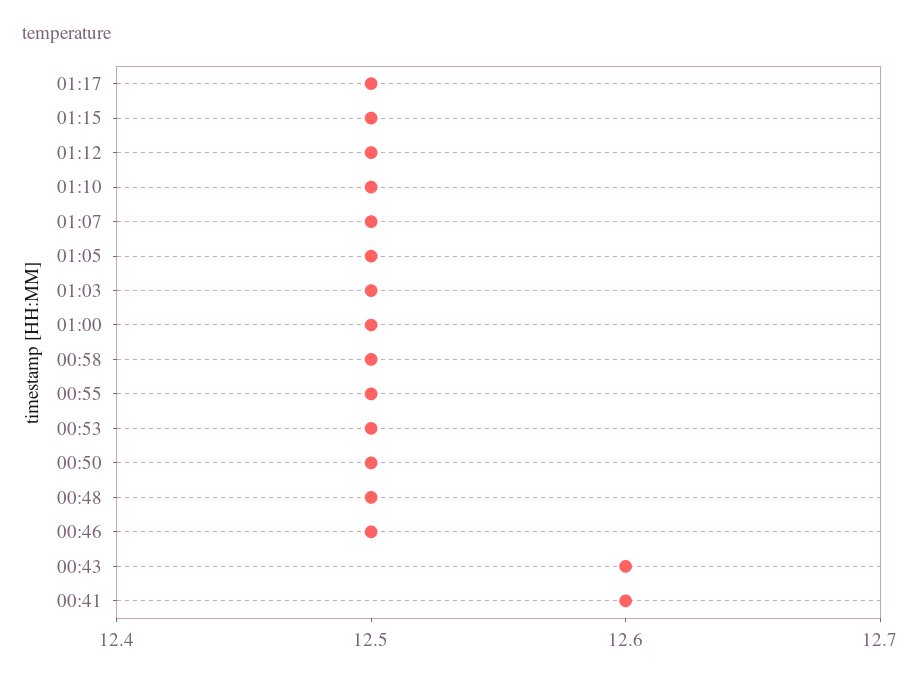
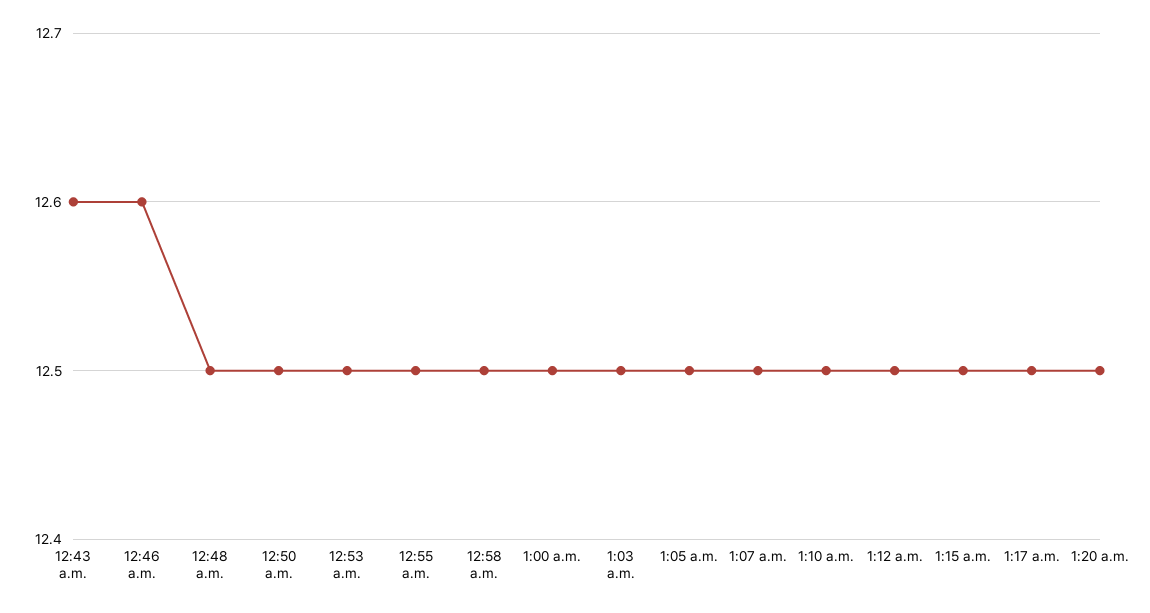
00:46: 12.5 -> 12.6
00:41: 12.6 -> none
1:20 a.m.: none -> 12.5

